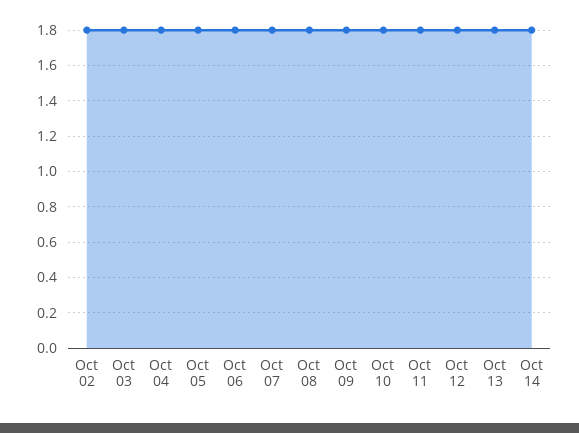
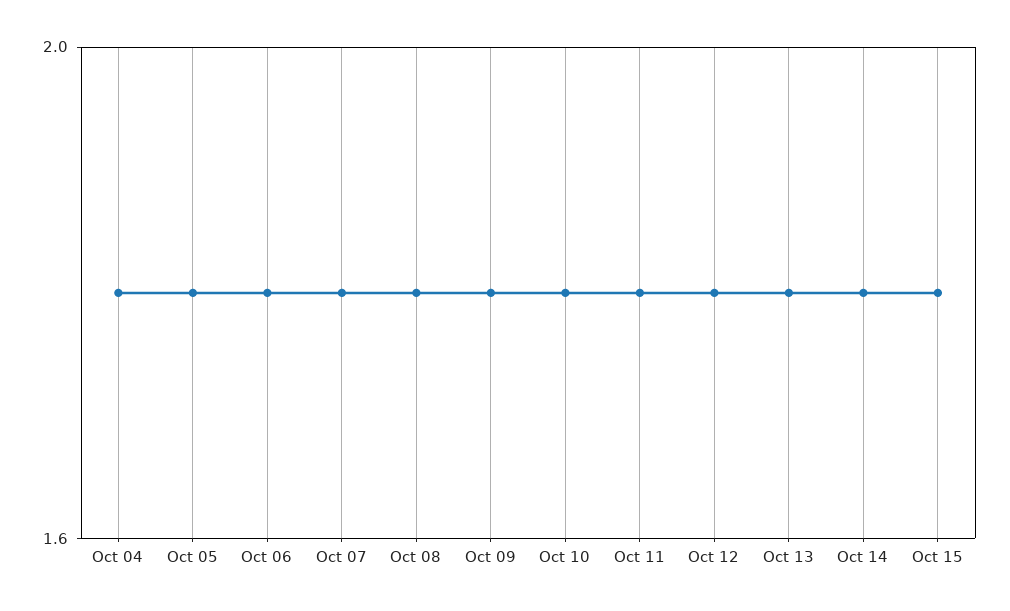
Oct 02: 1.8 -> none
Oct 03: 1.8 -> none
Oct 15: none -> 1.8

